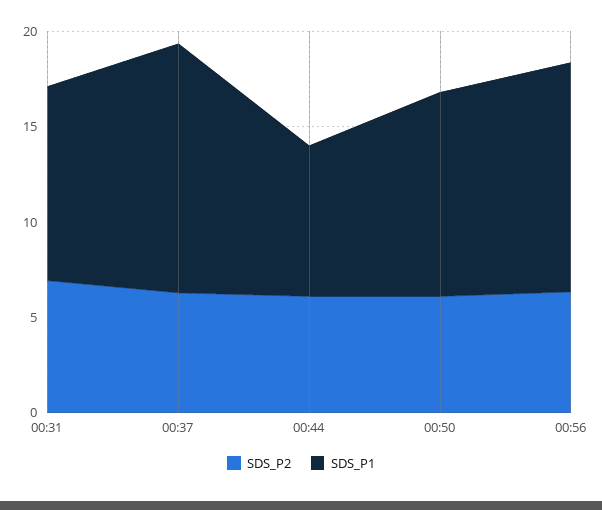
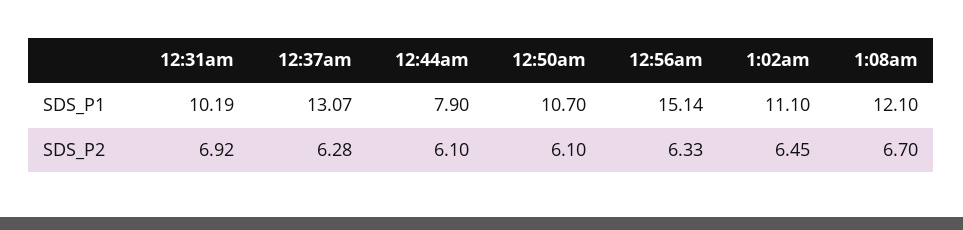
SDS_P1, 00:56: 12 -> 15.14
SDS_P1, 1:02am: none -> 11.1
SDS_P1, 1:08am: none -> 12.1
SDS_P2, 1:02am: none -> 6.45
SDS_P2, 1:08am: none -> 6.7

